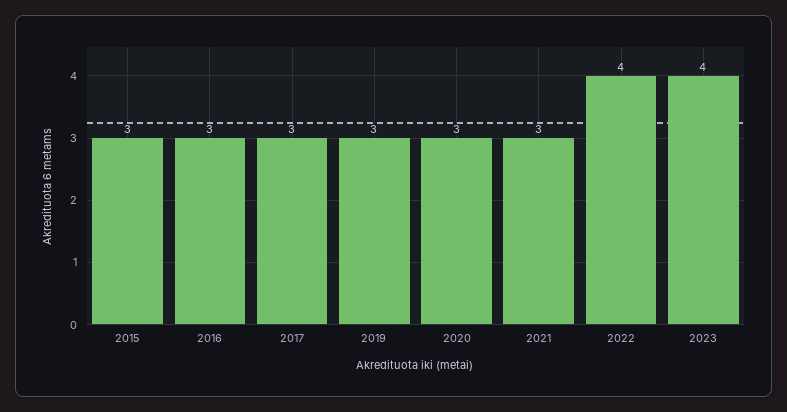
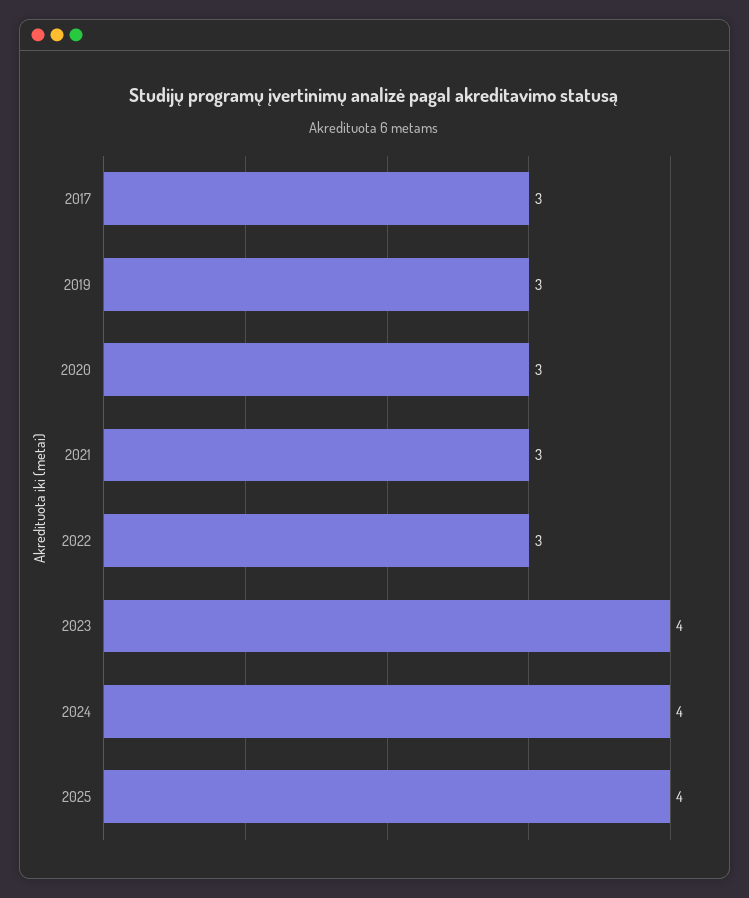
2015: 3 -> none
2016: 3 -> none
2022: 4 -> 3
2024: none -> 4
2025: none -> 4

